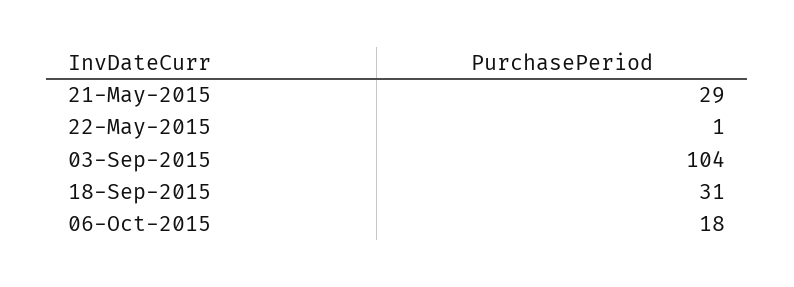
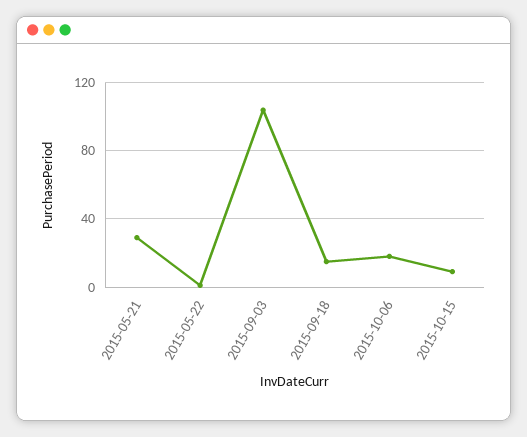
18-Sep-2015: 31 -> 15
2015-10-15: none -> 10

